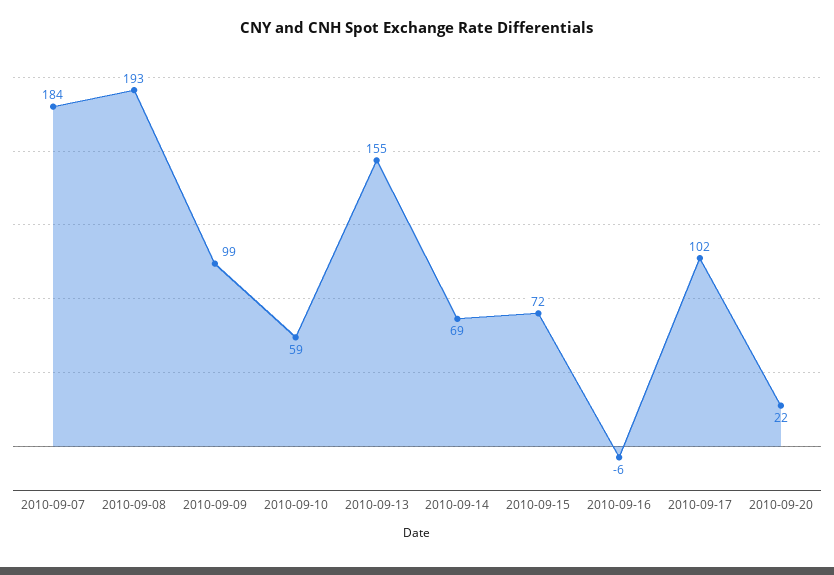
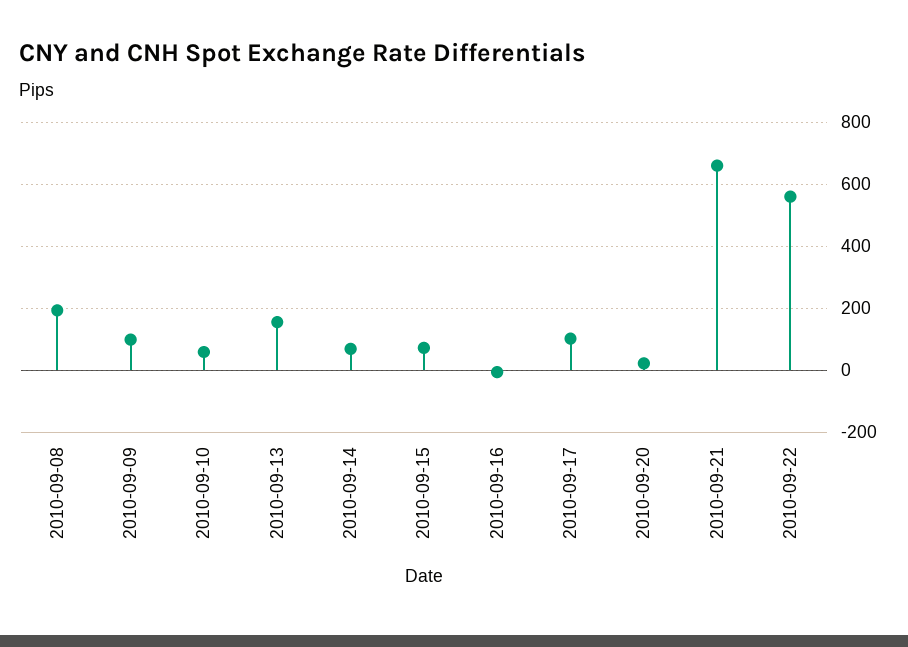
2010-09-07: 184 -> none
2010-09-21: none -> 660
2010-09-22: none -> 560

